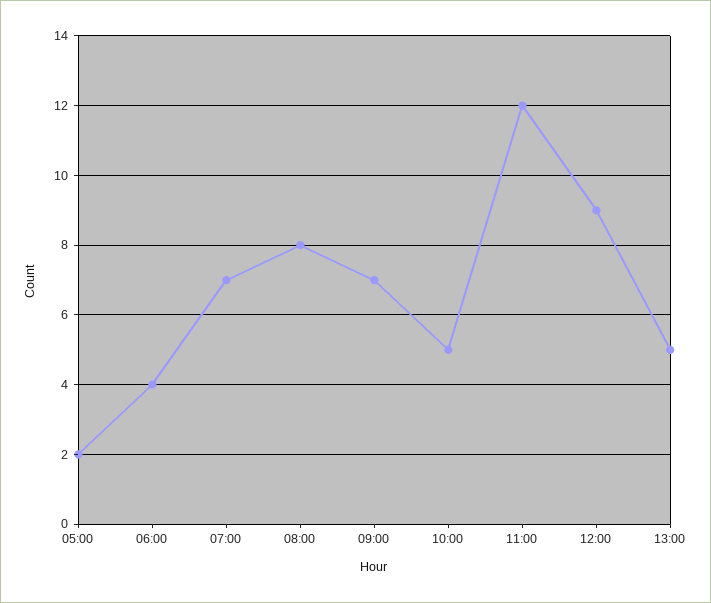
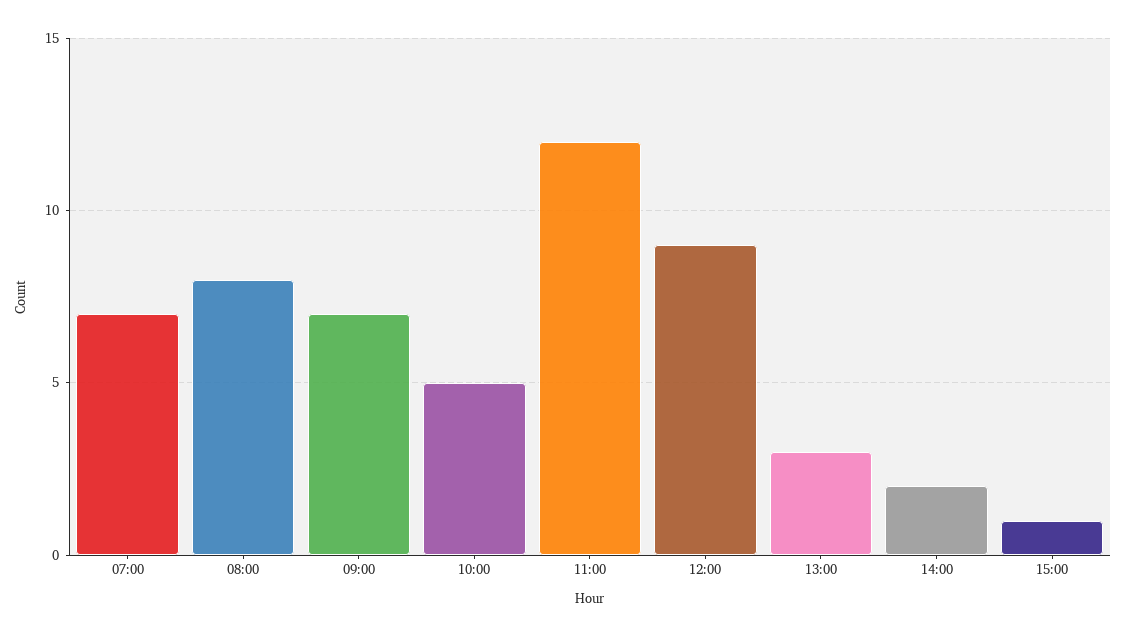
05:00: 2 -> none
06:00: 4 -> none
13:00: 5 -> 3
14:00: none -> 2
15:00: none -> 1

